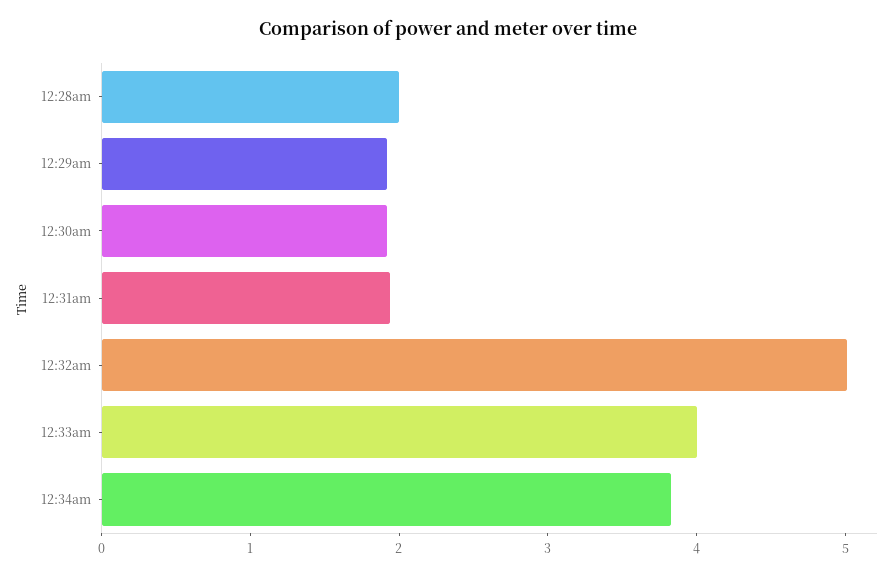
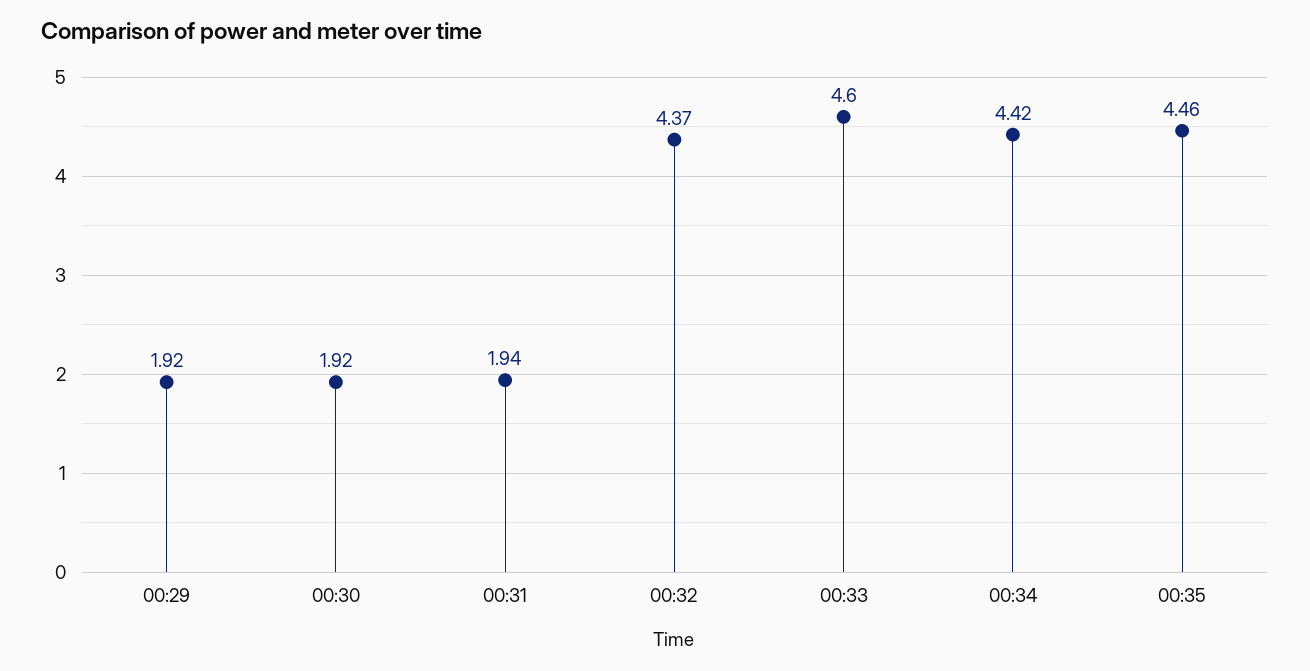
12:28am: 2 -> none
12:32am: 5 -> 4.37
12:33am: 4 -> 4.6
12:34am: 3.8 -> 4.42
00:35: none -> 4.46

